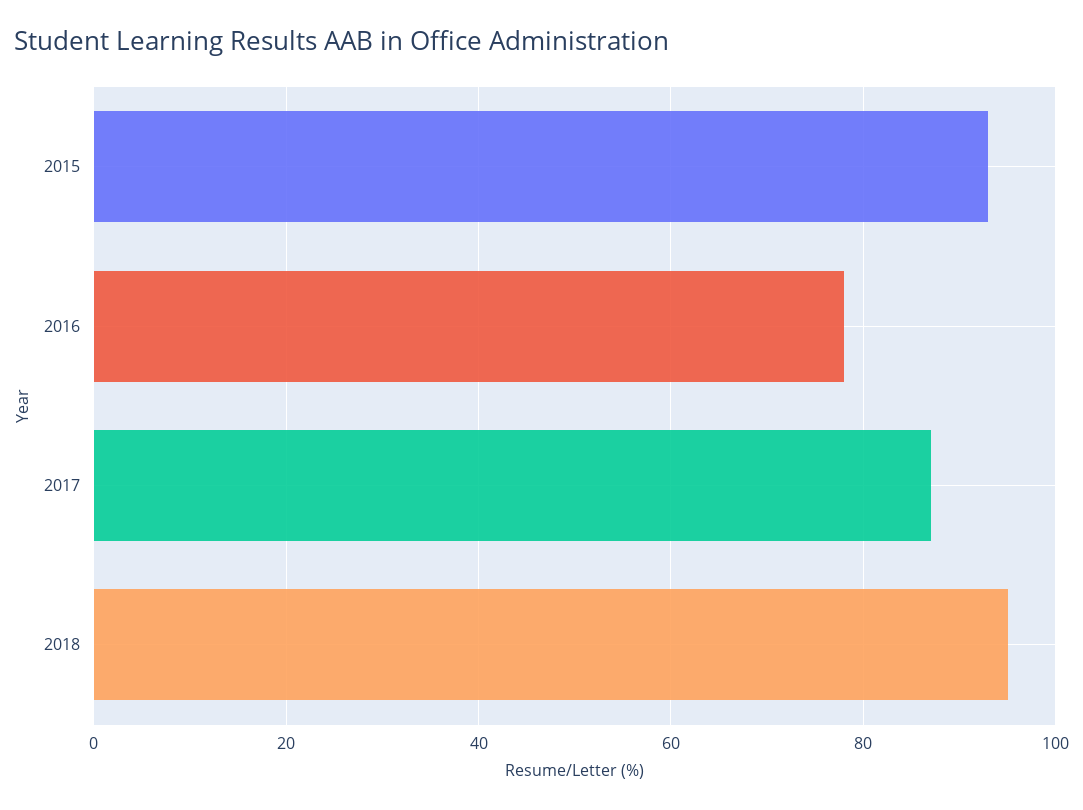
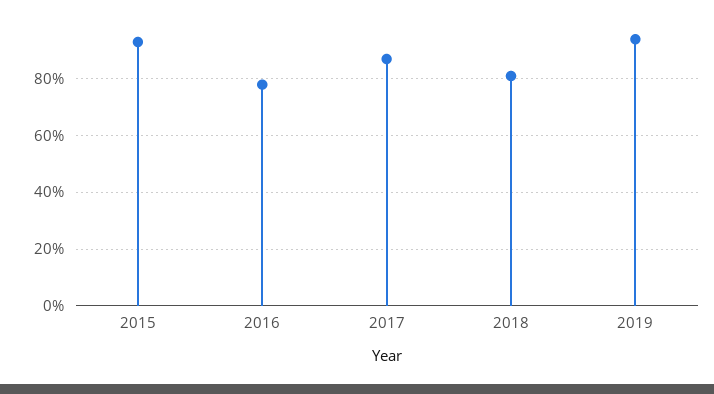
2018: 95 -> 80
2019: none -> 95

